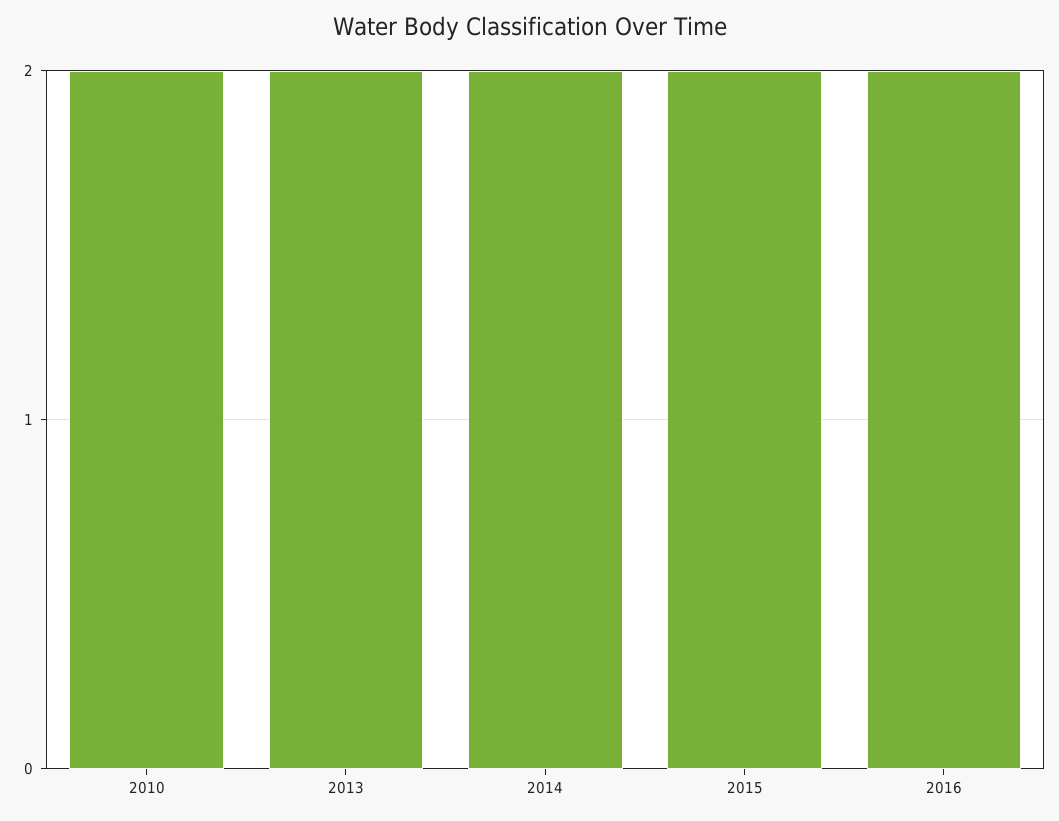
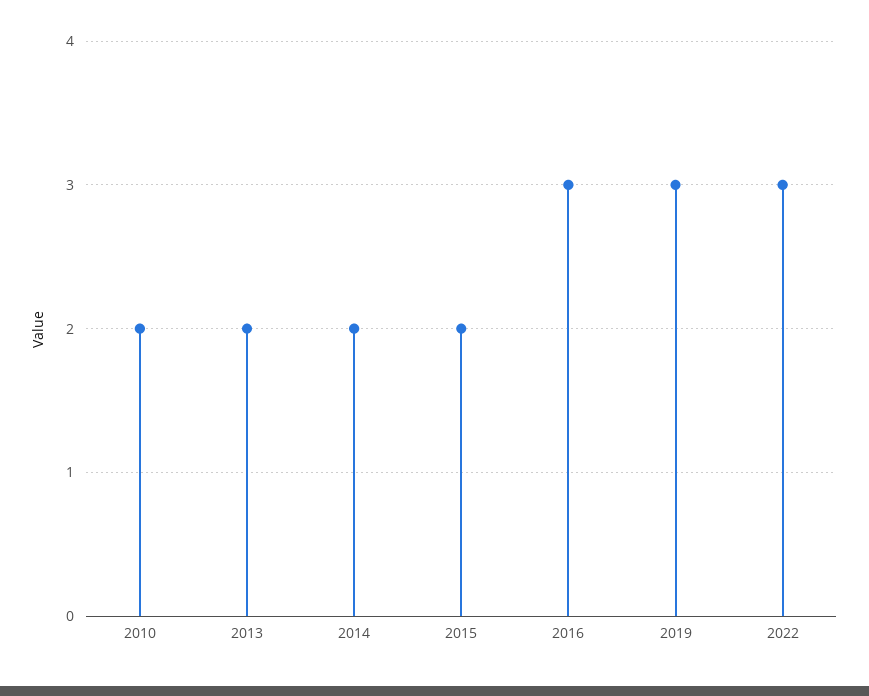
2016: 2 -> 3
2019: none -> 3
2022: none -> 3

